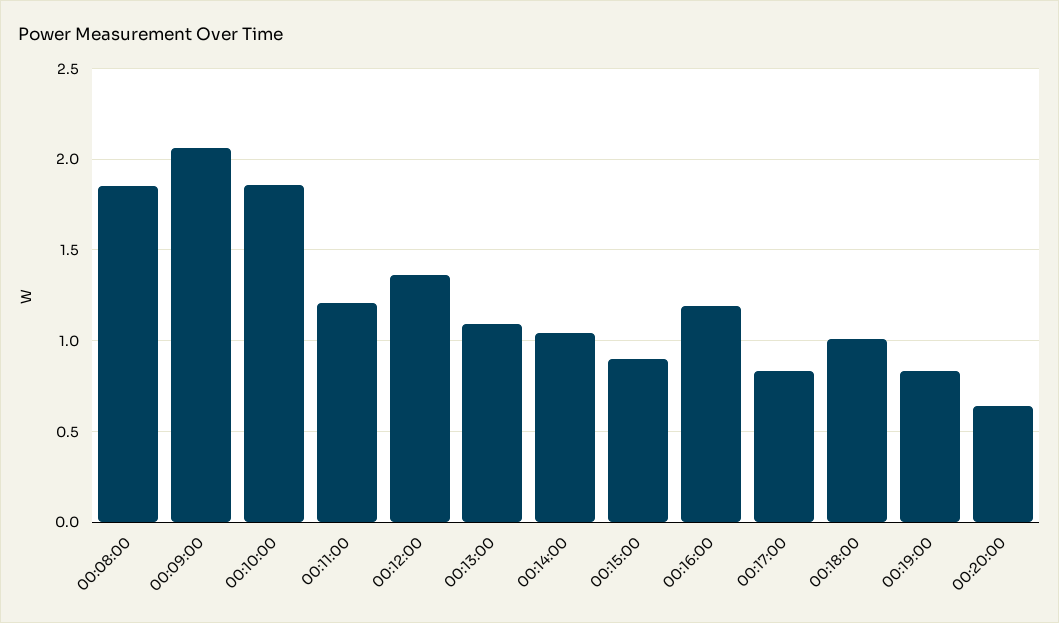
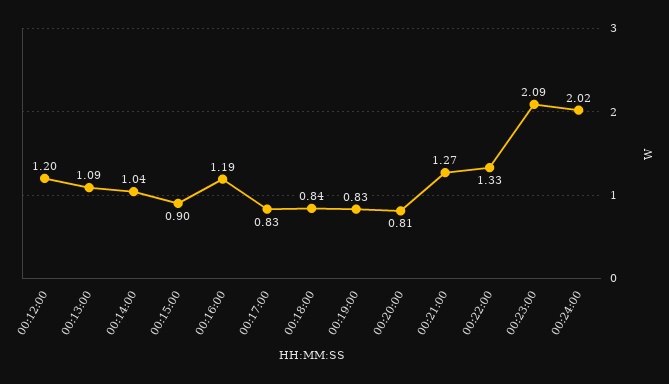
00:08:00: 1.85 -> none
00:09:00: 2.05 -> none
00:10:00: 1.85 -> none
00:11:00: 1.2 -> none
00:12:00: 1.35 -> 1.2
00:18:00: 1 -> 0.84
00:20:00: 0.65 -> 0.81
00:21:00: none -> 1.27
00:22:00: none -> 1.33
00:23:00: none -> 2.09
00:24:00: none -> 2.02

